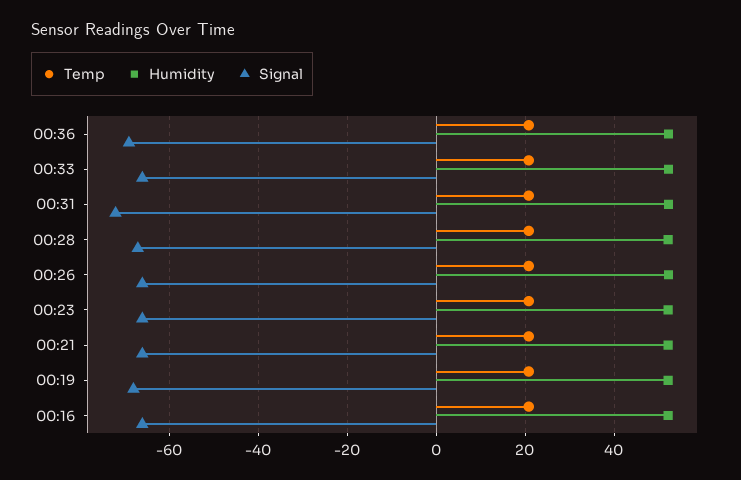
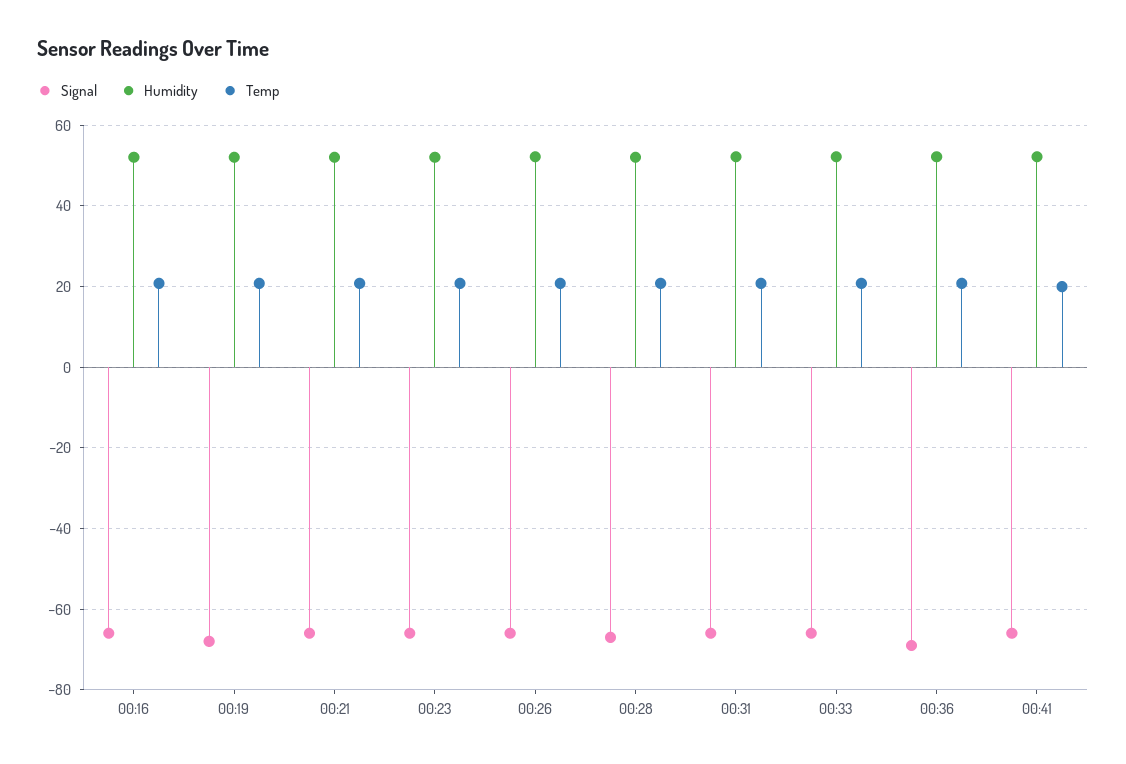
Signal, 00:31: -72 -> -66
Signal, 00:41: none -> -66
Humidity, 00:41: none -> 52
Temp, 00:41: none -> 20

